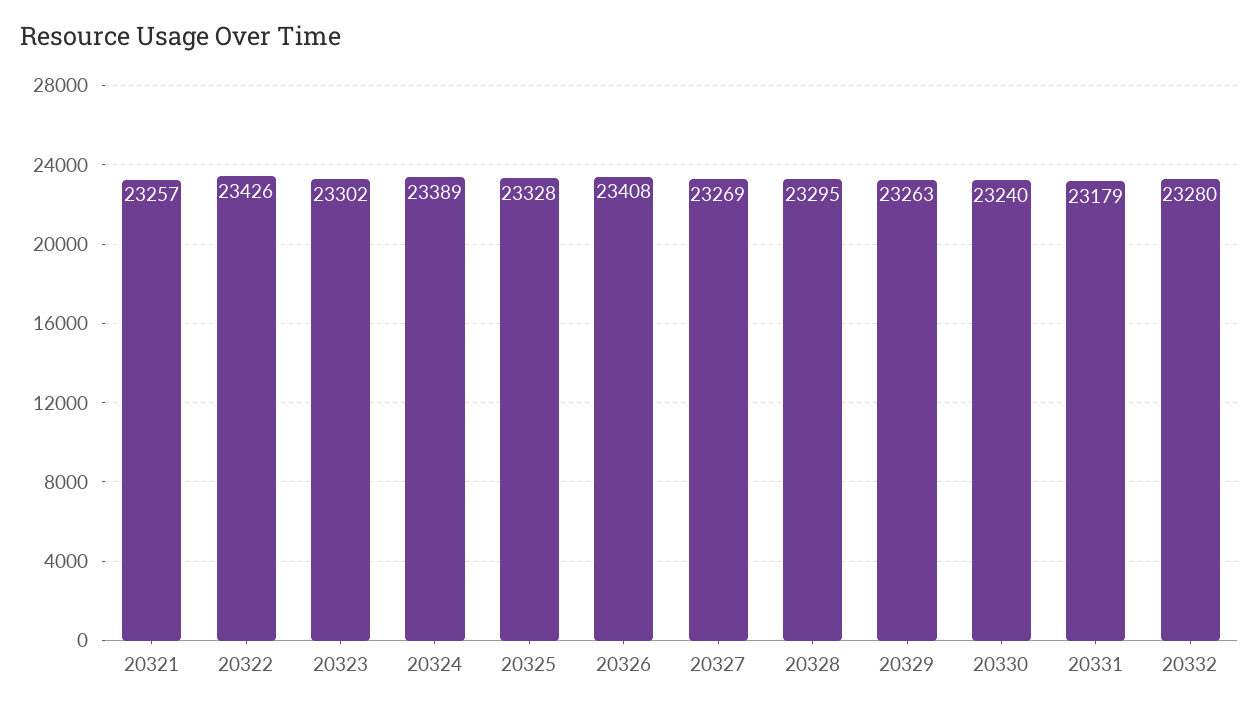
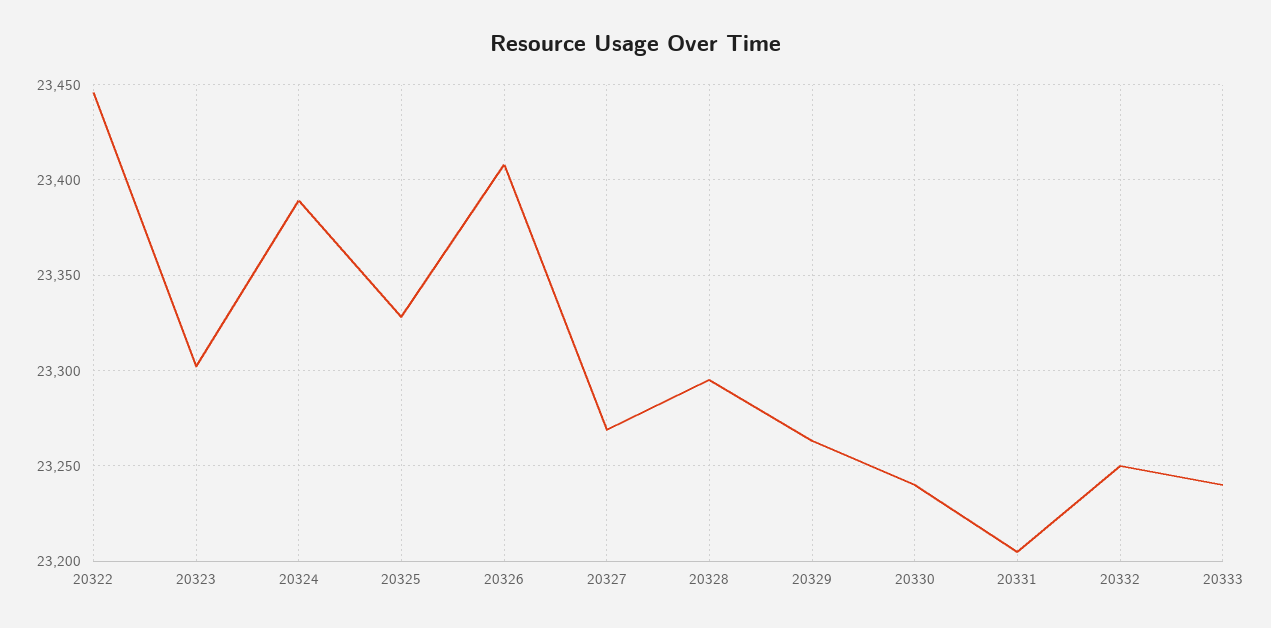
20321: 23257 -> none
20322: 23426 -> 23445
20331: 23179 -> 23205
20332: 23280 -> 23250
20333: none -> 23240

